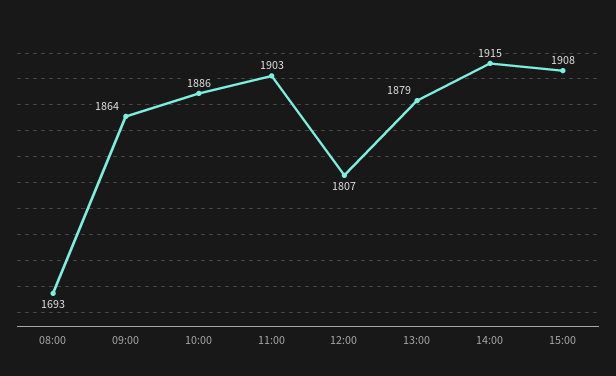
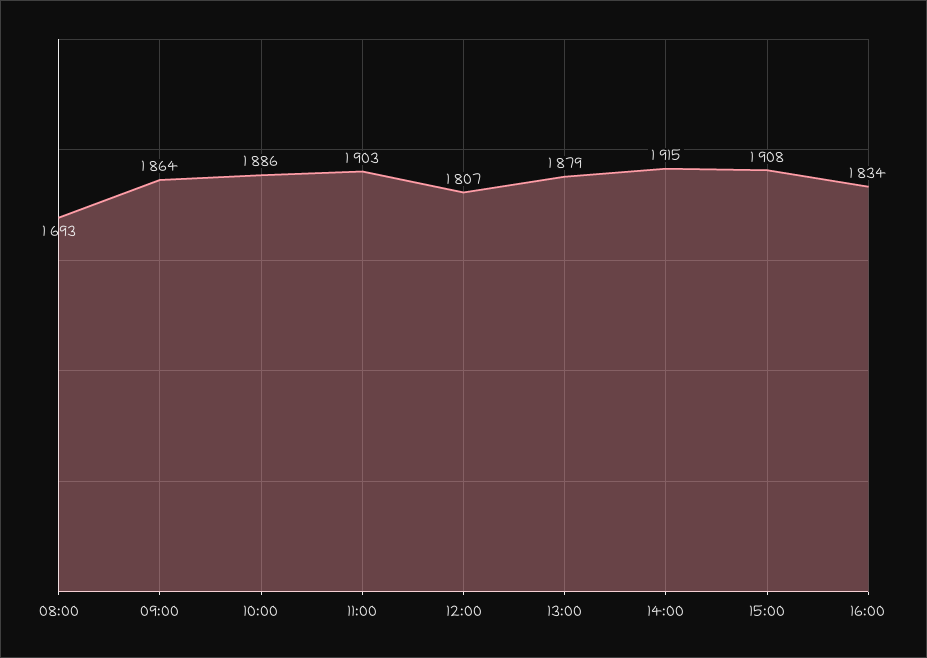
16:00: none -> 1834

